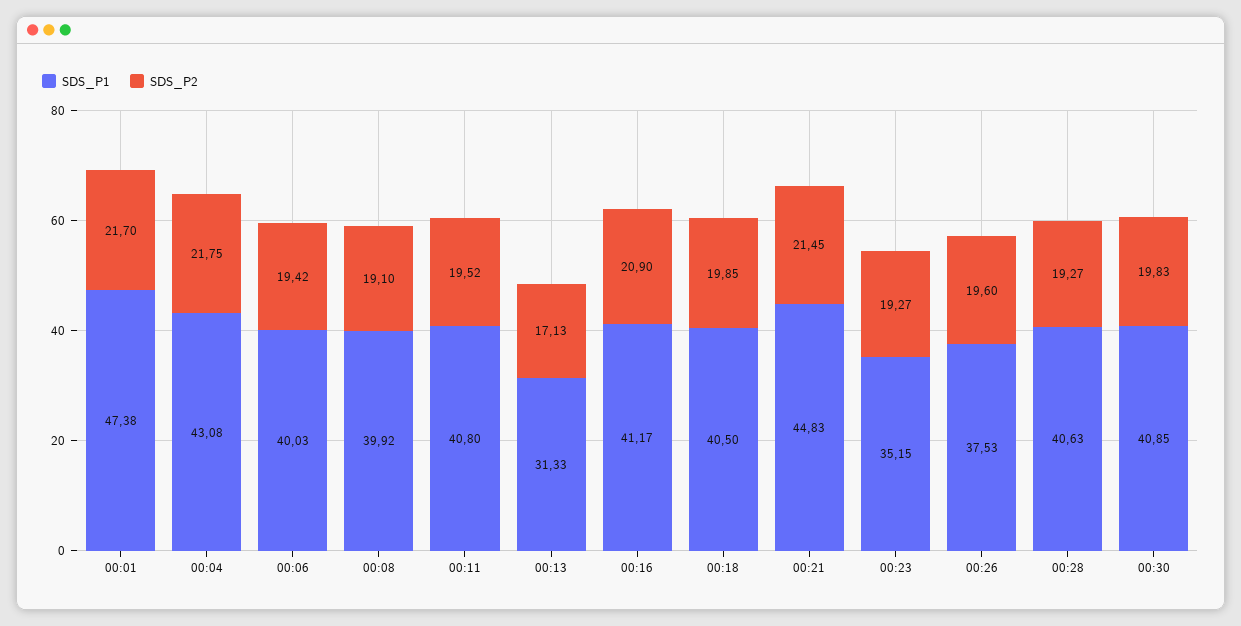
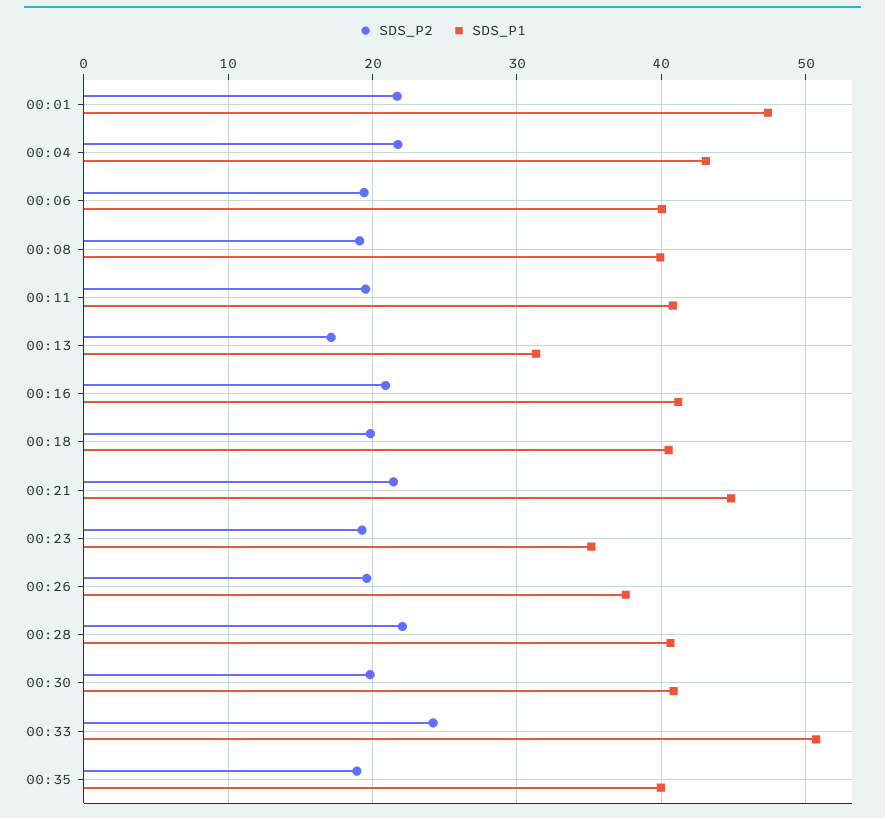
SDS_P2, 00:28: 19.27 -> 22
SDS_P2, 00:33: none -> 24
SDS_P1, 00:33: none -> 51
SDS_P2, 00:35: none -> 19
SDS_P1, 00:35: none -> 40

